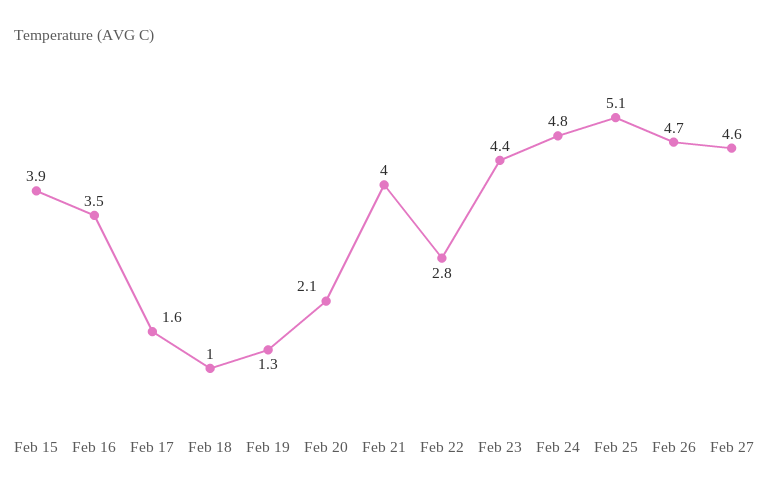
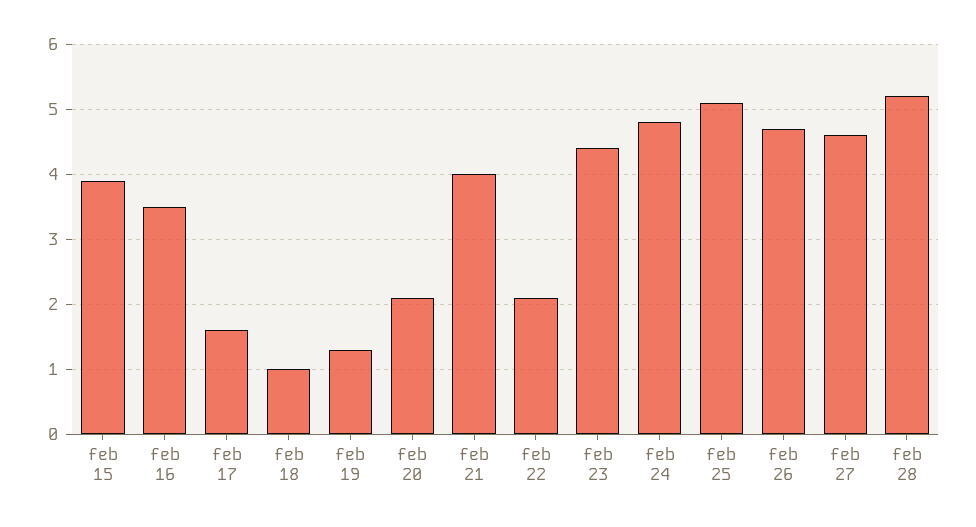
Feb 22: 2.8 -> 2.1
feb 28: none -> 5.2

